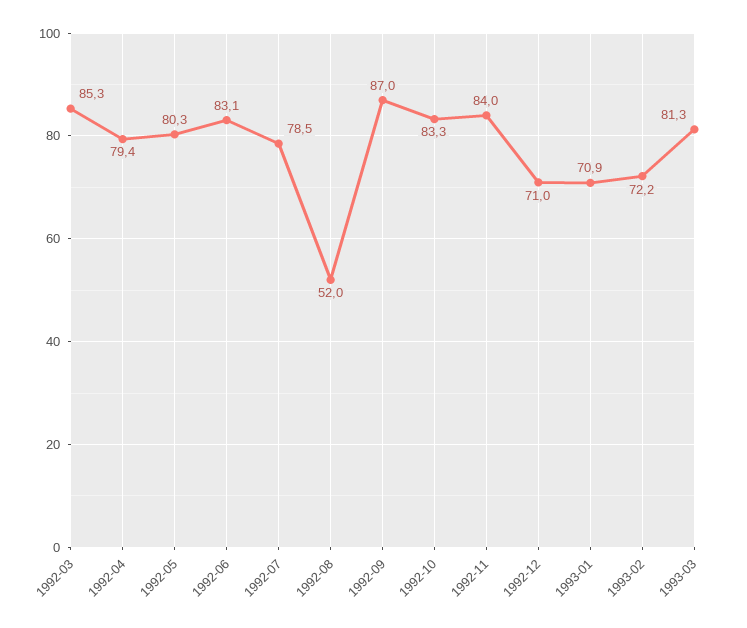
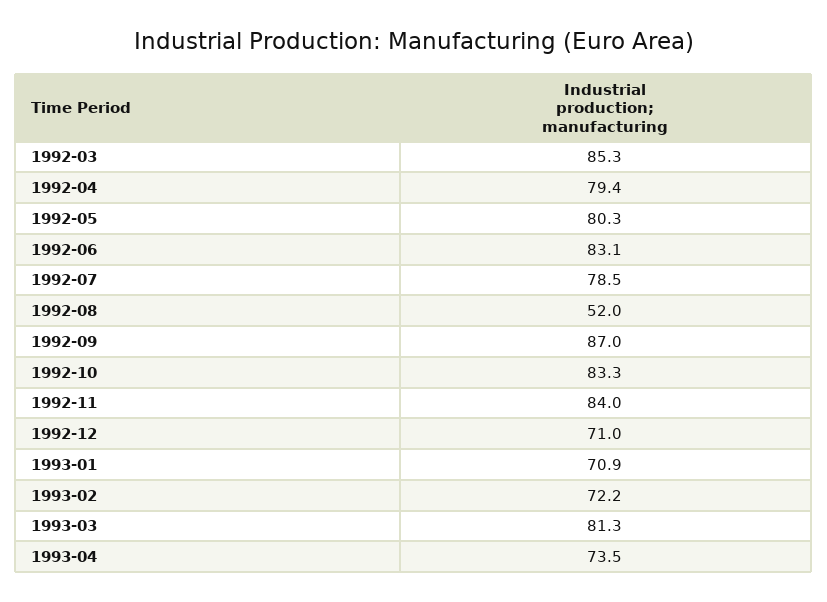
1993-04: none -> 73.5

